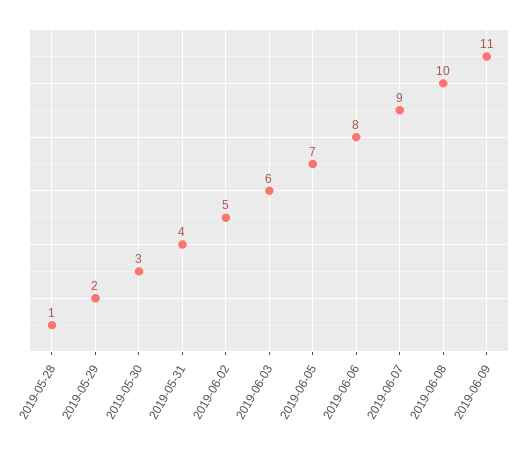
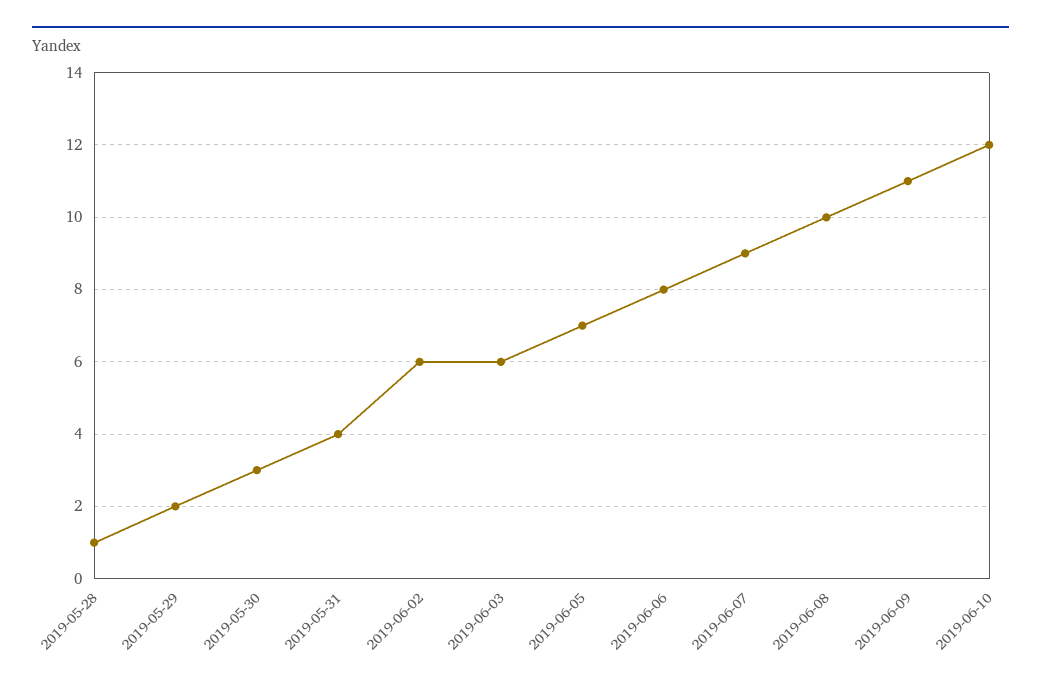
2019-06-02: 5 -> 6
2019-06-10: none -> 12

